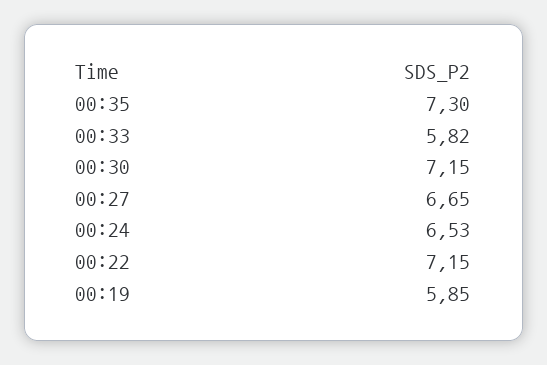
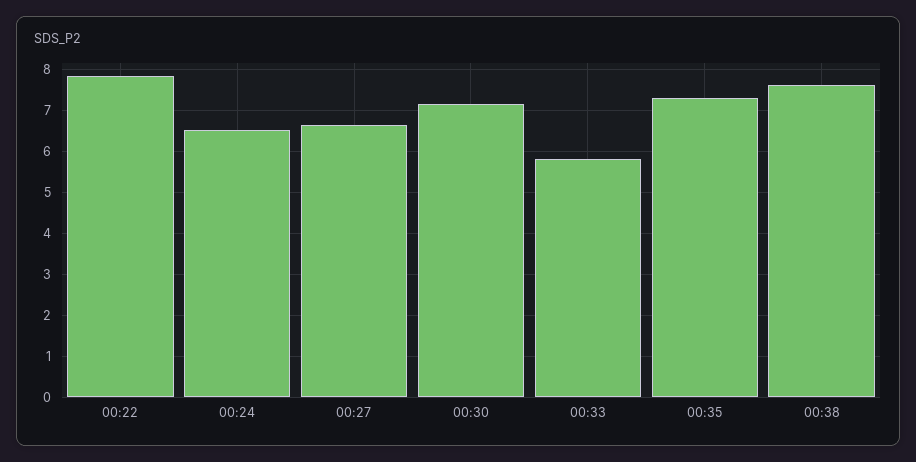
00:22: 7.15 -> 7.8
00:19: 5.85 -> none
00:38: none -> 7.6

